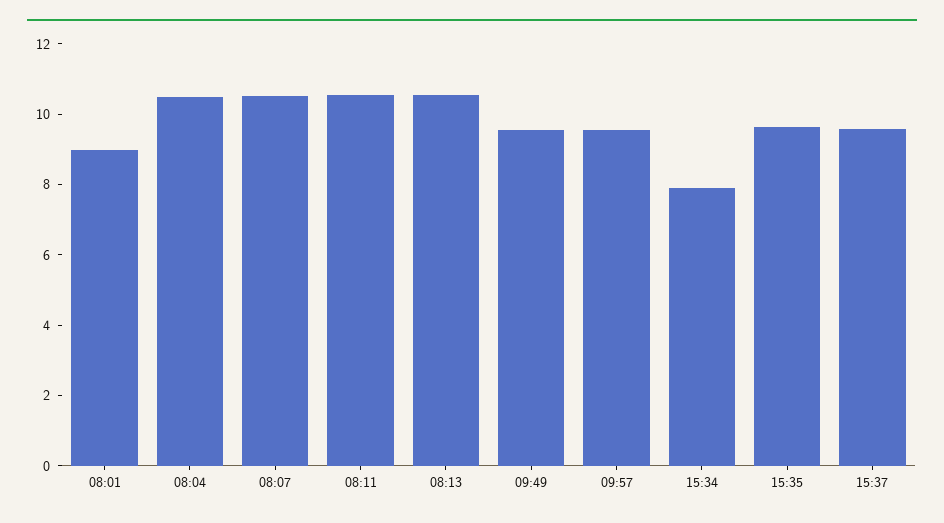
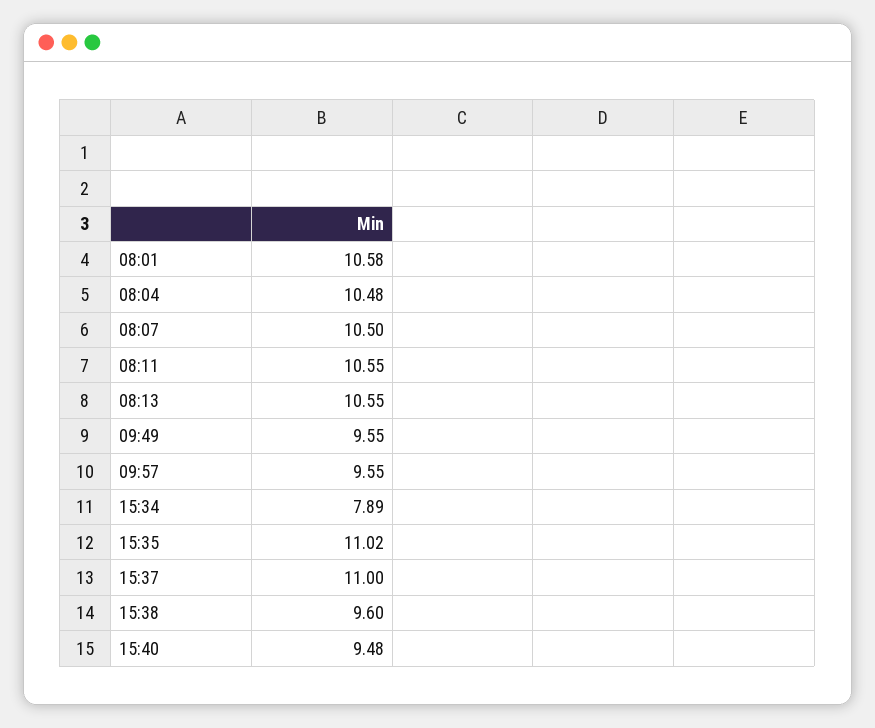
08:01: 9 -> 10.58
15:35: 9.5 -> 11.02
15:37: 9.5 -> 11
15:38: none -> 9.6
15:40: none -> 9.48

